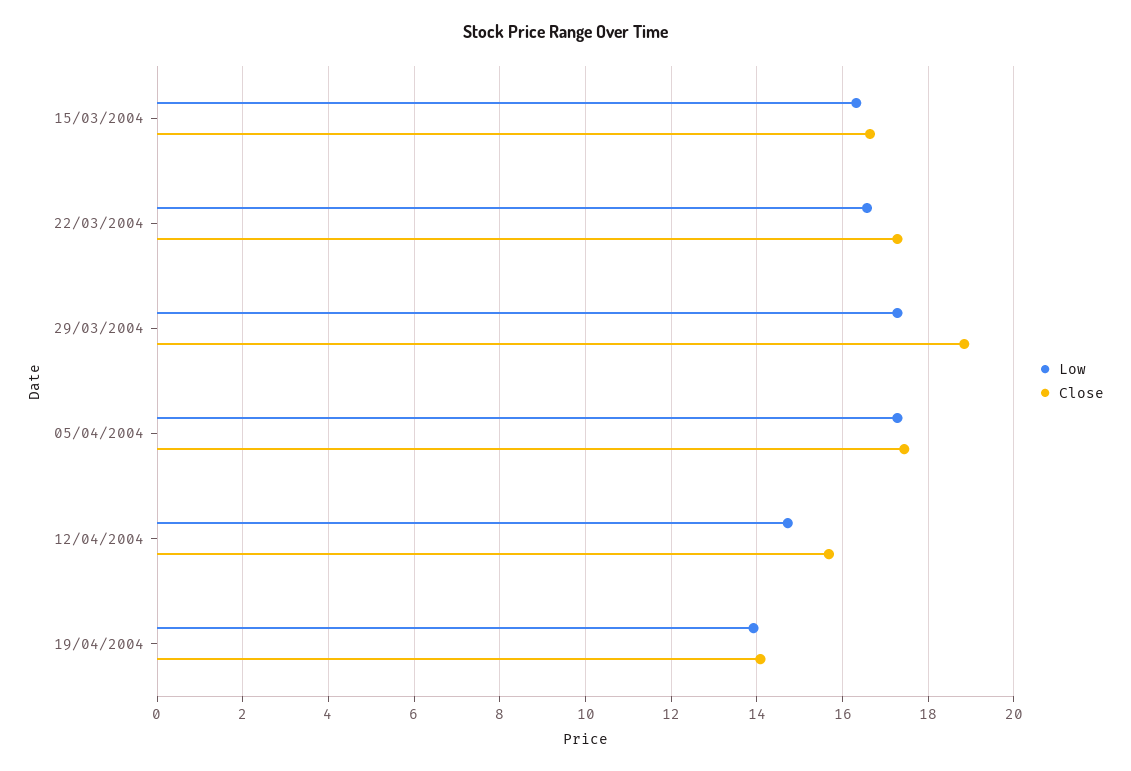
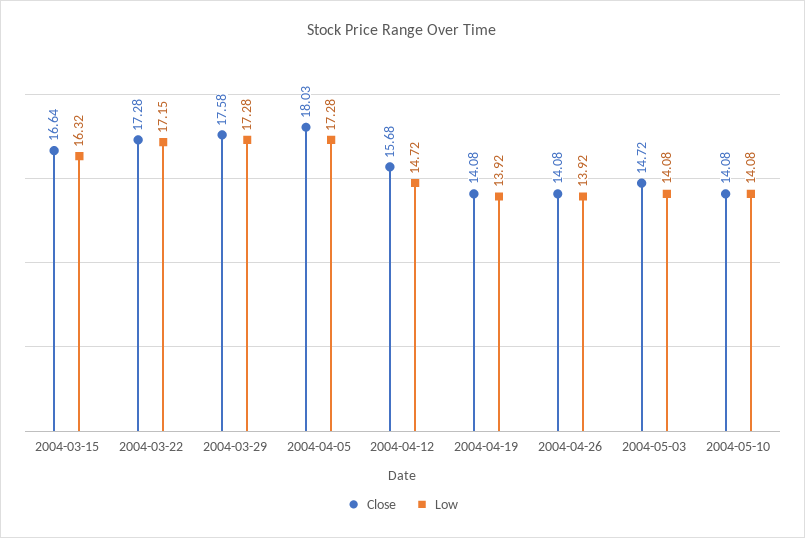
Low, 22/03/2004: 16.6 -> 17.15
Close, 29/03/2004: 18.8 -> 17.58
Close, 05/04/2004: 17.4 -> 18.03
Close, 2004-04-26: none -> 14.08
Low, 2004-04-26: none -> 13.92
Close, 2004-05-03: none -> 14.72
Low, 2004-05-03: none -> 14.08
Close, 2004-05-10: none -> 14.08
Low, 2004-05-10: none -> 14.08

